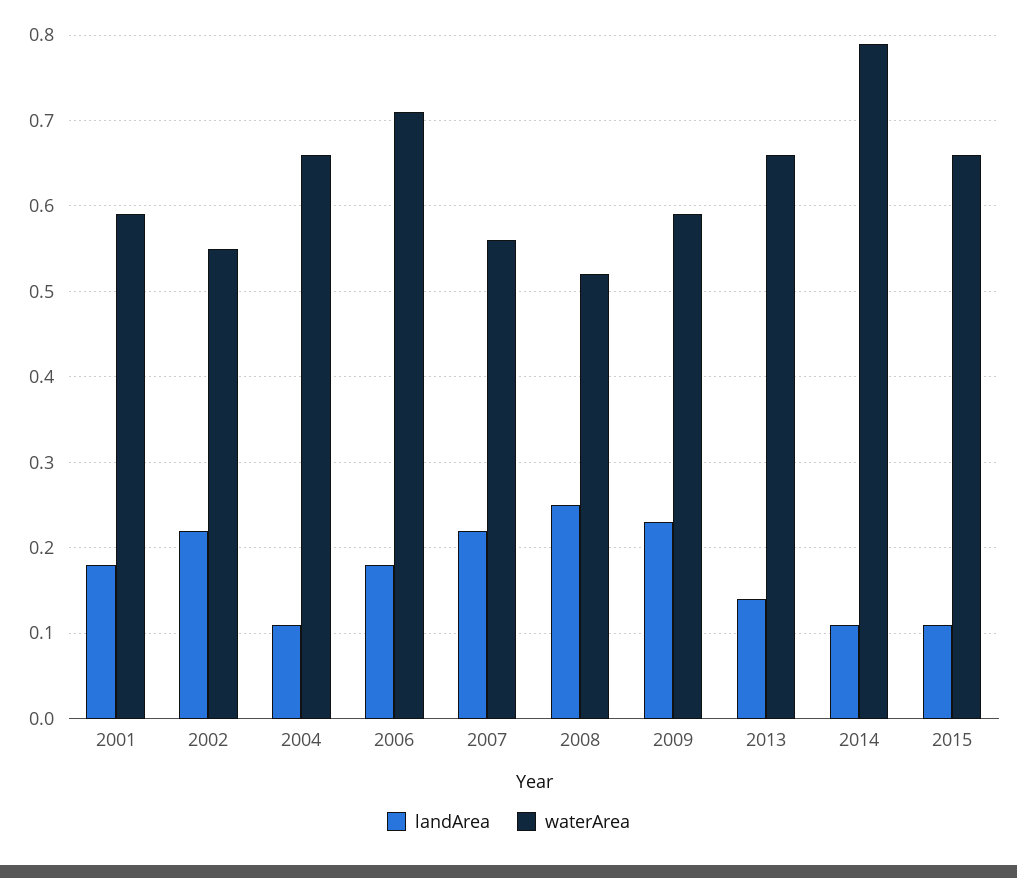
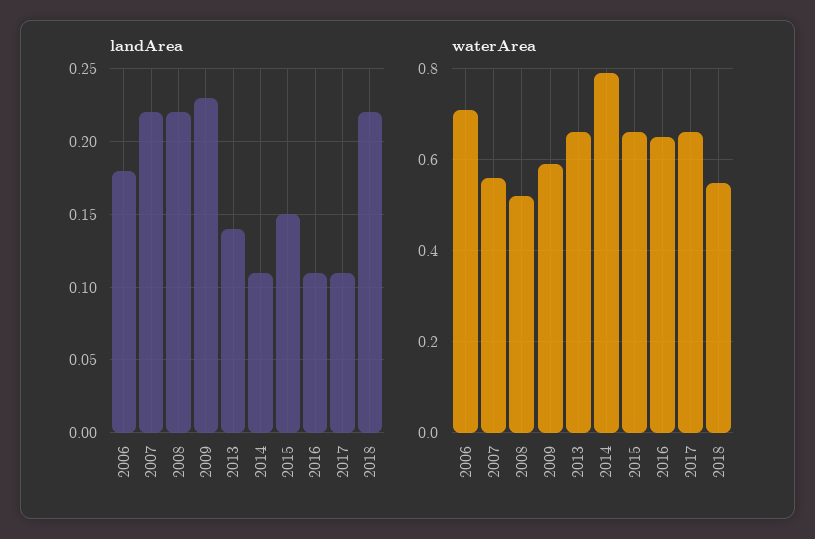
landArea, 2001: 0.18 -> none
waterArea, 2001: 0.59 -> none
landArea, 2002: 0.22 -> none
waterArea, 2002: 0.55 -> none
landArea, 2004: 0.11 -> none
waterArea, 2004: 0.66 -> none
landArea, 2008: 0.25 -> 0.22
landArea, 2015: 0.11 -> 0.15
landArea, 2016: none -> 0.11
landArea, 2017: none -> 0.11
landArea, 2018: none -> 0.22
waterArea, 2016: none -> 0.65
waterArea, 2017: none -> 0.65
waterArea, 2018: none -> 0.55

